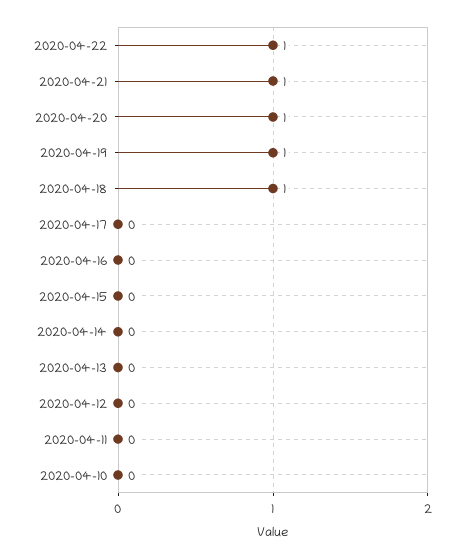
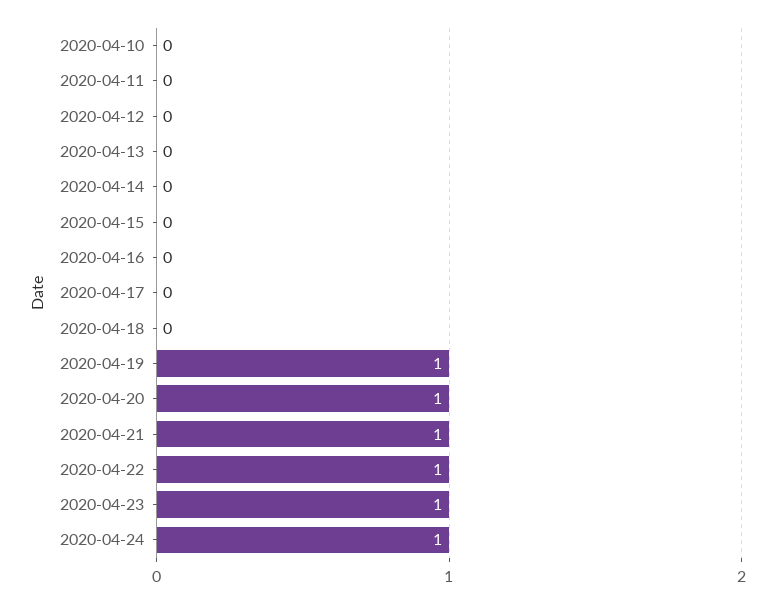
2020-04-18: 1 -> 0
2020-04-23: none -> 1
2020-04-24: none -> 1

